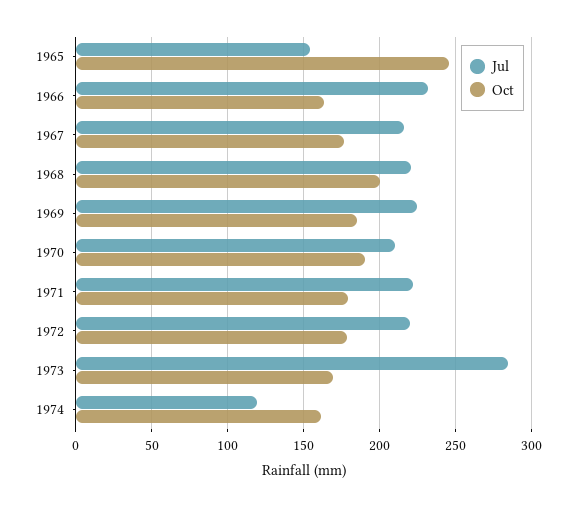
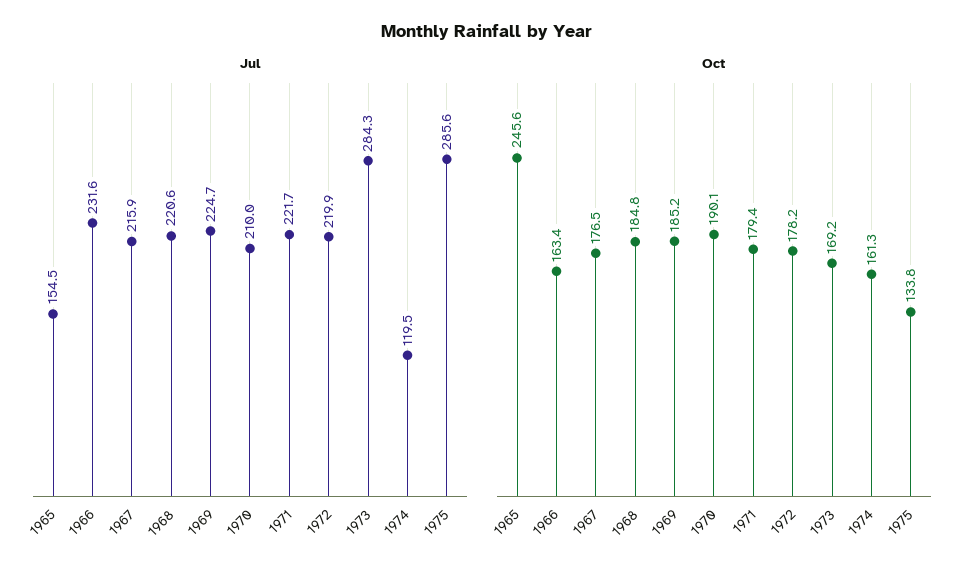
Oct, 1968: 200 -> 184.8
Jul, 1975: none -> 285.6
Oct, 1975: none -> 133.8

